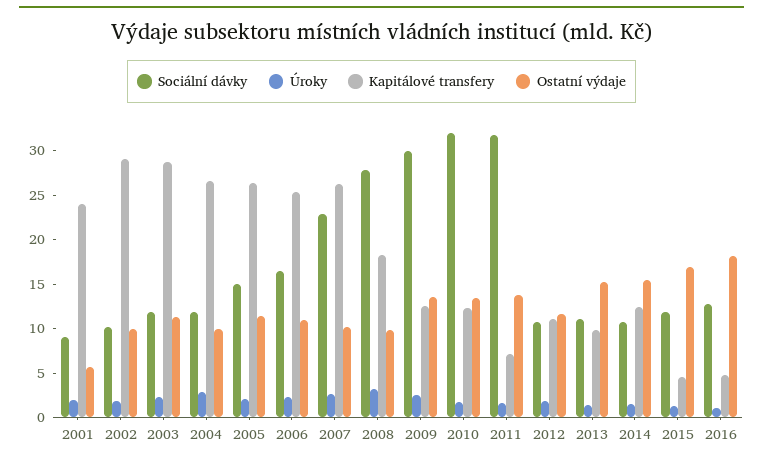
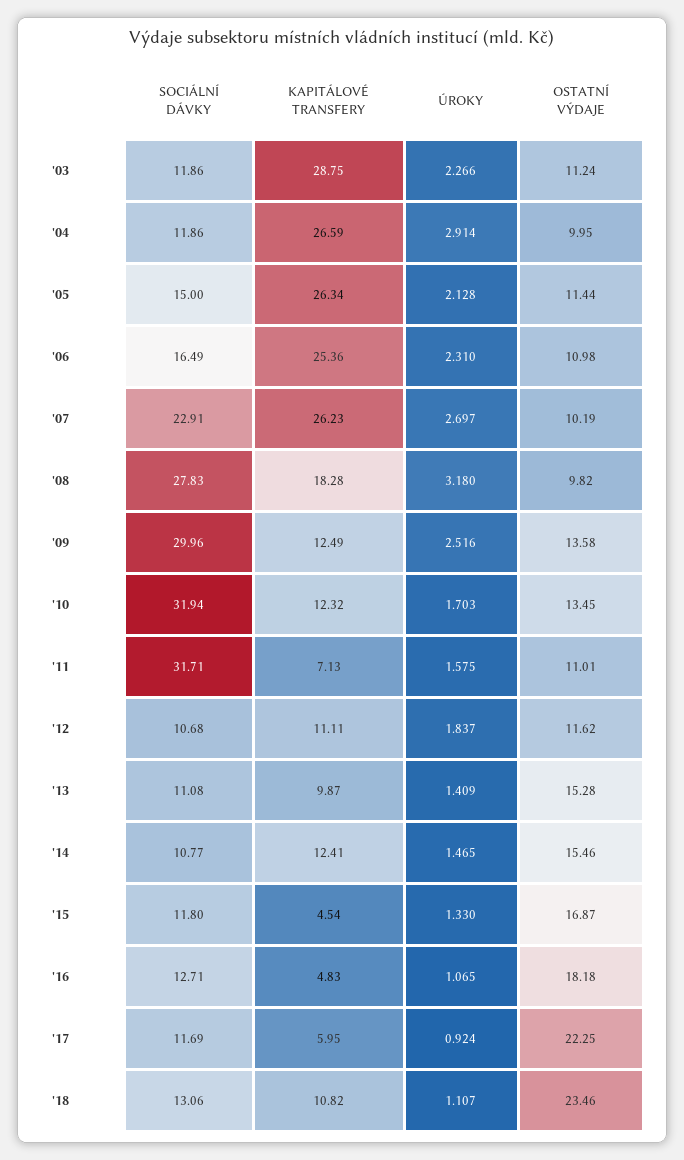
Sociální dávky, 2001: 9 -> none
Úroky, 2001: 2 -> none
Kapitálové transfery, 2001: 24 -> none
Ostatní výdaje, 2001: 6 -> none
Sociální dávky, 2002: 10 -> none
Úroky, 2002: 2 -> none
Kapitálové transfery, 2002: 29 -> none
Ostatní výdaje, 2002: 10 -> none
Ostatní výdaje, 2011: 14 -> 11.01
Sociální dávky, '17: none -> 11.69
Kapitálové transfery, '17: none -> 5.95
Úroky, '17: none -> 0.924
Ostatní výdaje, '17: none -> 22.25
Sociální dávky, '18: none -> 13.06
Kapitálové transfery, '18: none -> 10.82
Úroky, '18: none -> 1.107
Ostatní výdaje, '18: none -> 23.46

